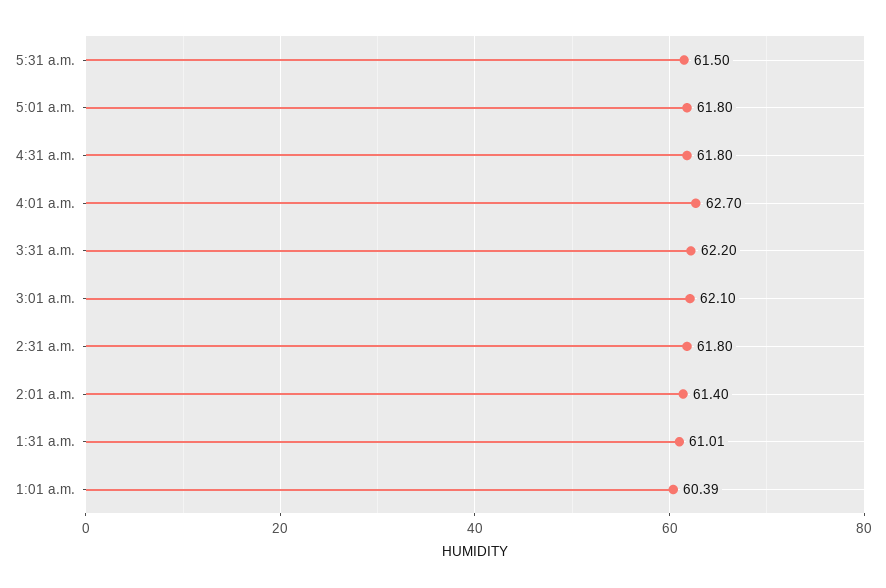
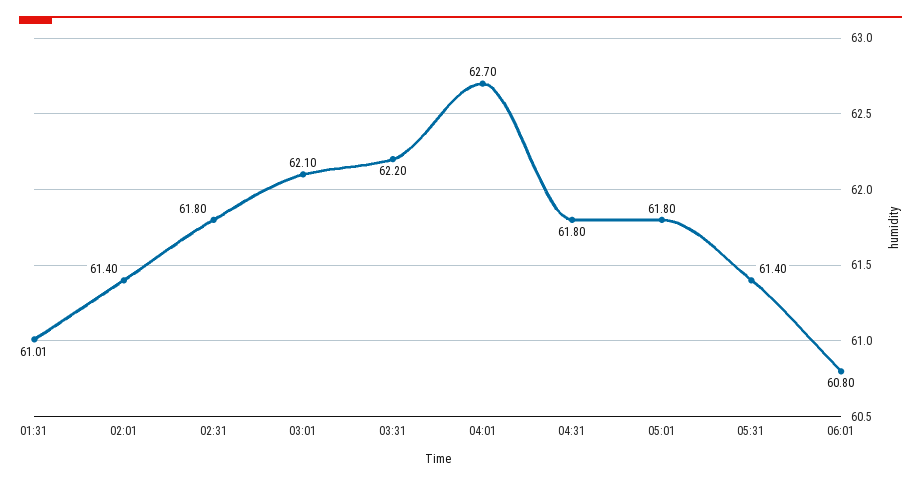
5:31 a.m.: 61.5 -> 61.4
1:01 a.m.: 60.39 -> none
06:01: none -> 60.8

